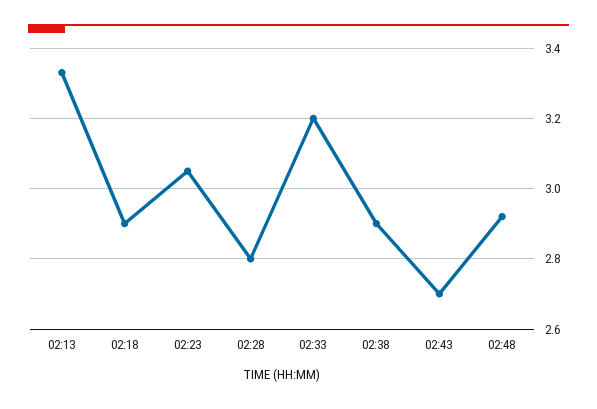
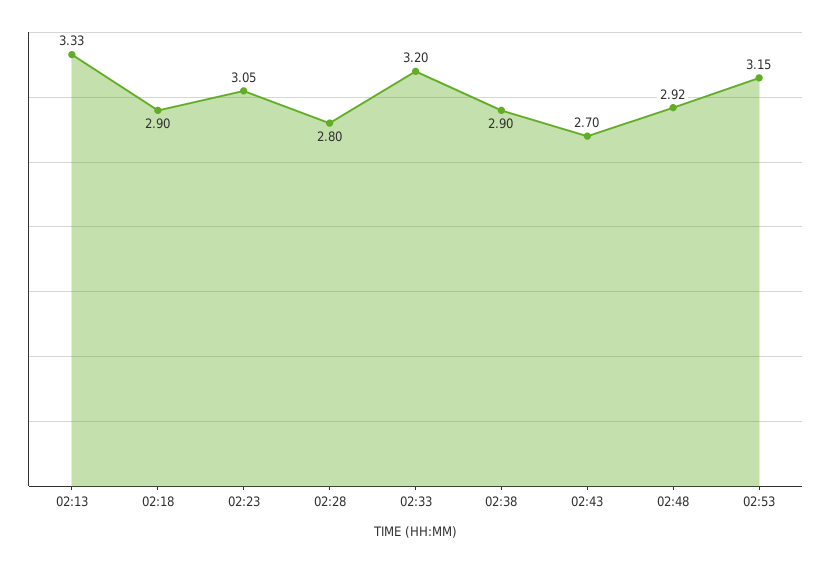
02:53: none -> 3.15

